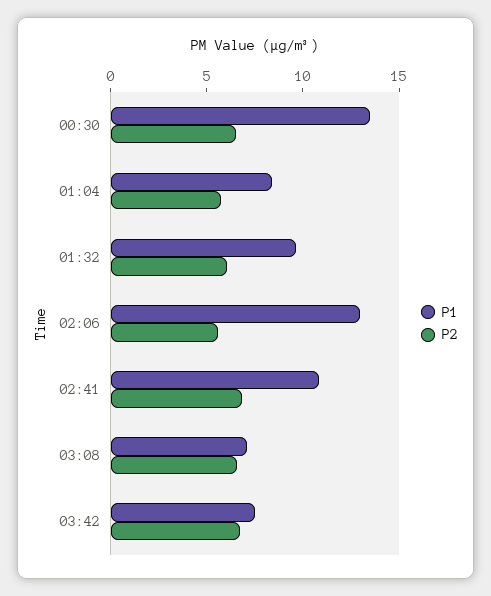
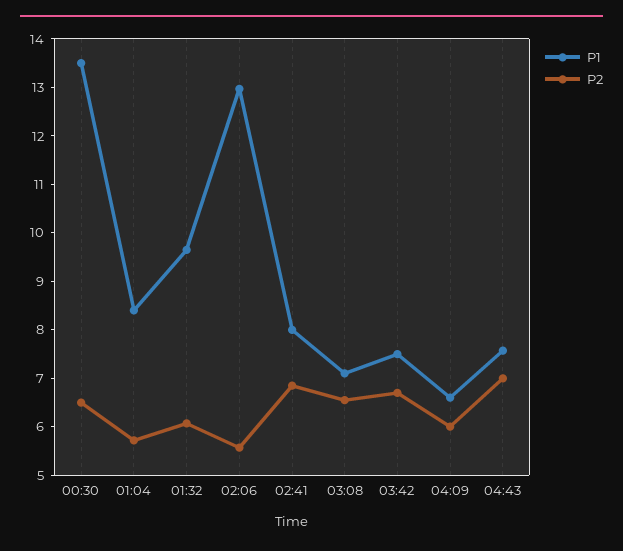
P1, 02:41: 11 -> 8
P1, 04:09: none -> 6.6
P2, 04:09: none -> 6
P1, 04:43: none -> 7.6
P2, 04:43: none -> 7

